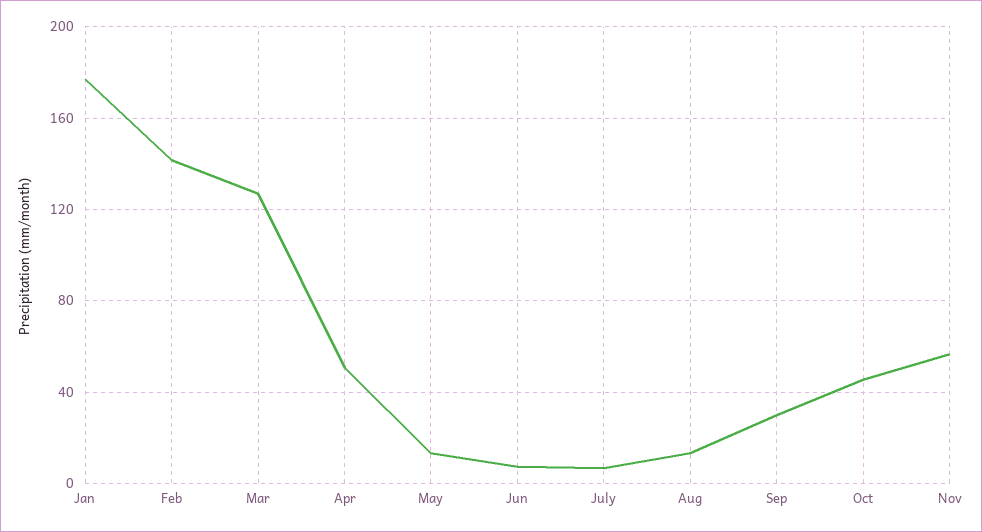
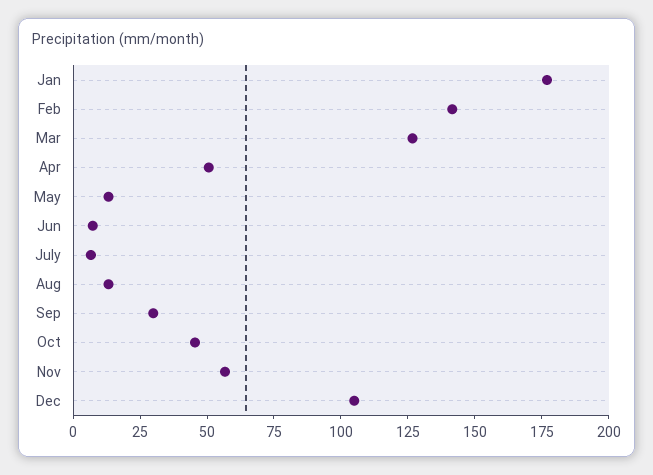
Dec: none -> 105

